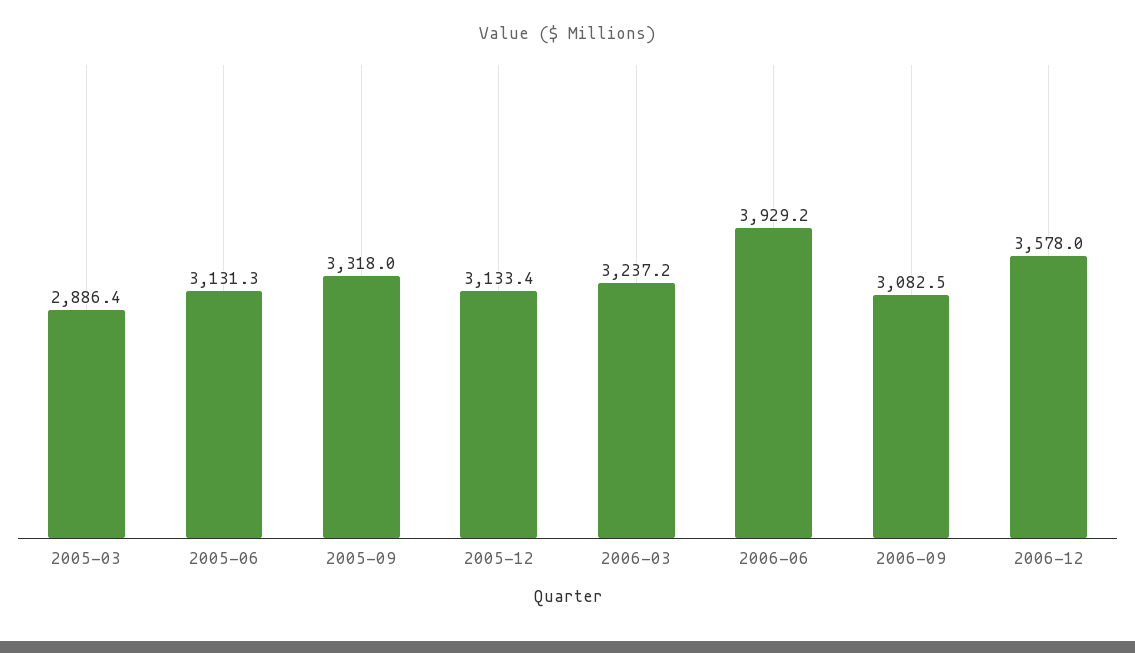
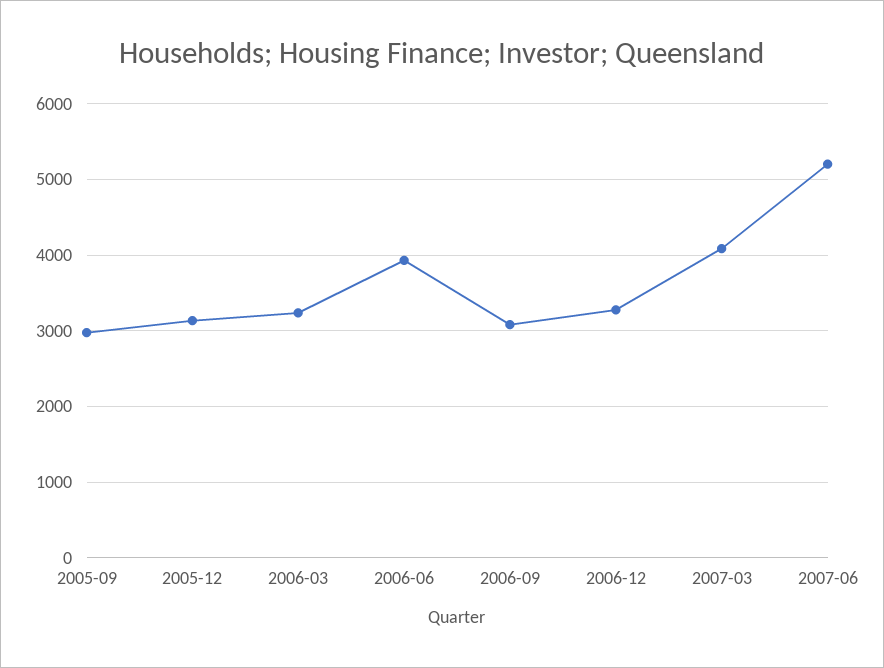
2005-03: 2886.4 -> none
2005-06: 3131.3 -> none
2005-09: 3318 -> 3000
2006-12: 3578 -> 3300
2007-03: none -> 4100
2007-06: none -> 5200

